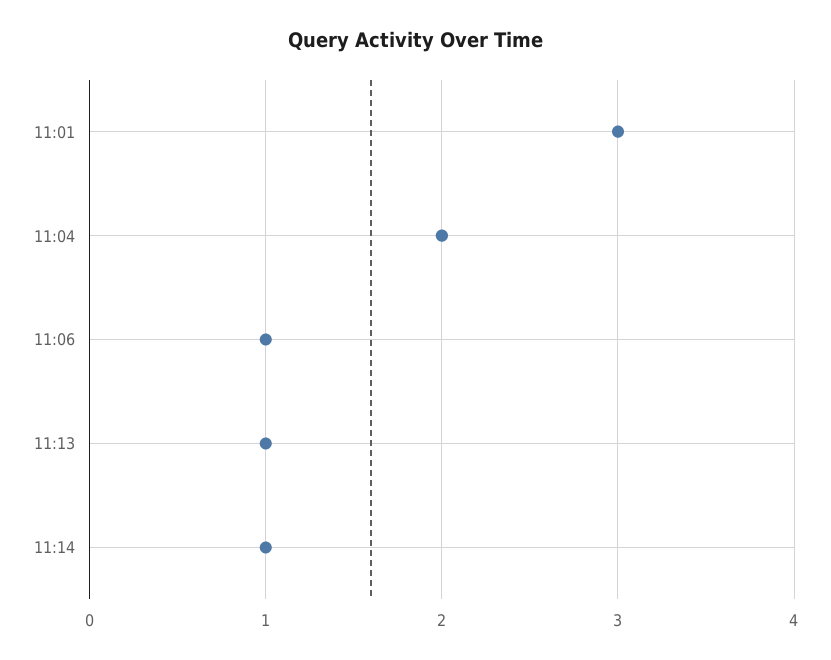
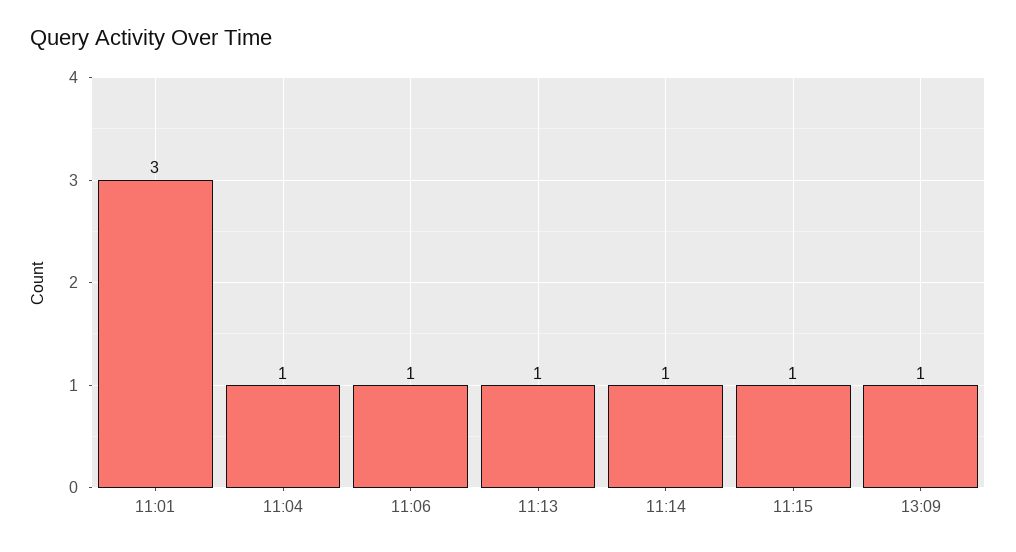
11:04: 2 -> 1
11:15: none -> 1
13:09: none -> 1

